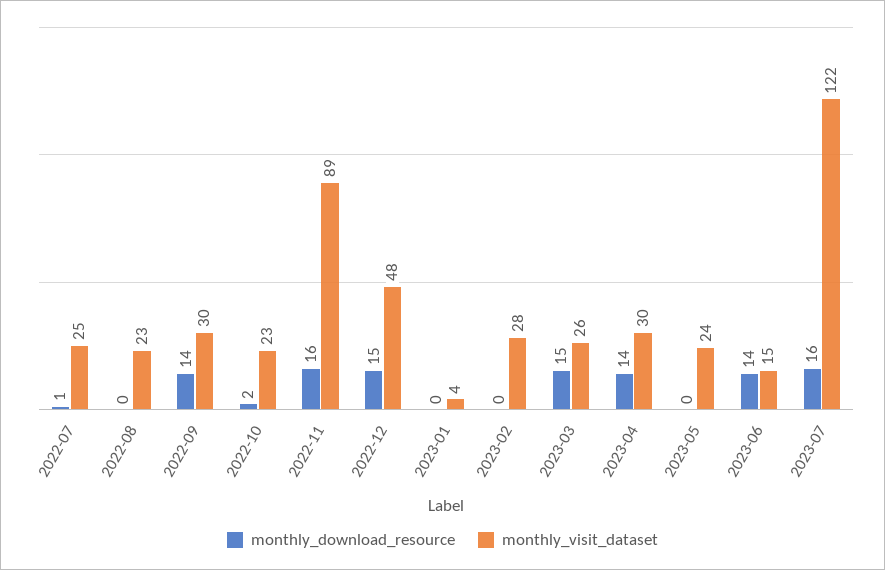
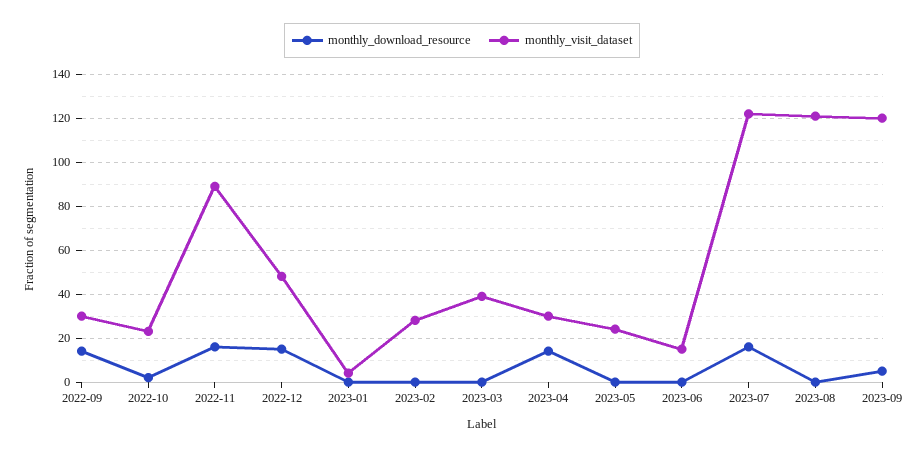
monthly_download_resource, 2022-07: 1 -> none
monthly_visit_dataset, 2022-07: 25 -> none
monthly_download_resource, 2022-08: 0 -> none
monthly_visit_dataset, 2022-08: 23 -> none
monthly_download_resource, 2023-03: 15 -> 0
monthly_visit_dataset, 2023-03: 26 -> 40
monthly_download_resource, 2023-06: 14 -> 0
monthly_download_resource, 2023-08: none -> 0
monthly_visit_dataset, 2023-08: none -> 120
monthly_download_resource, 2023-09: none -> 5
monthly_visit_dataset, 2023-09: none -> 120

